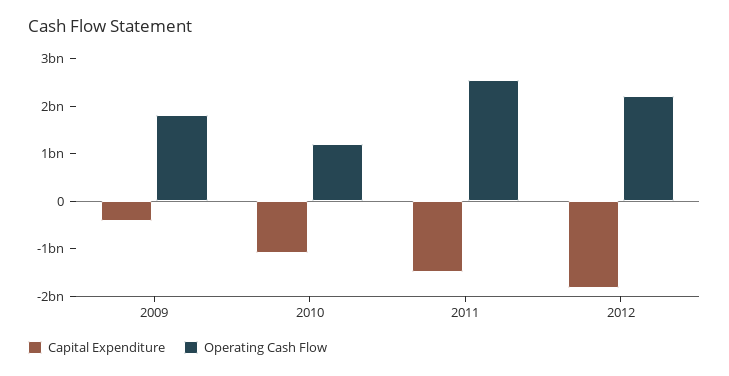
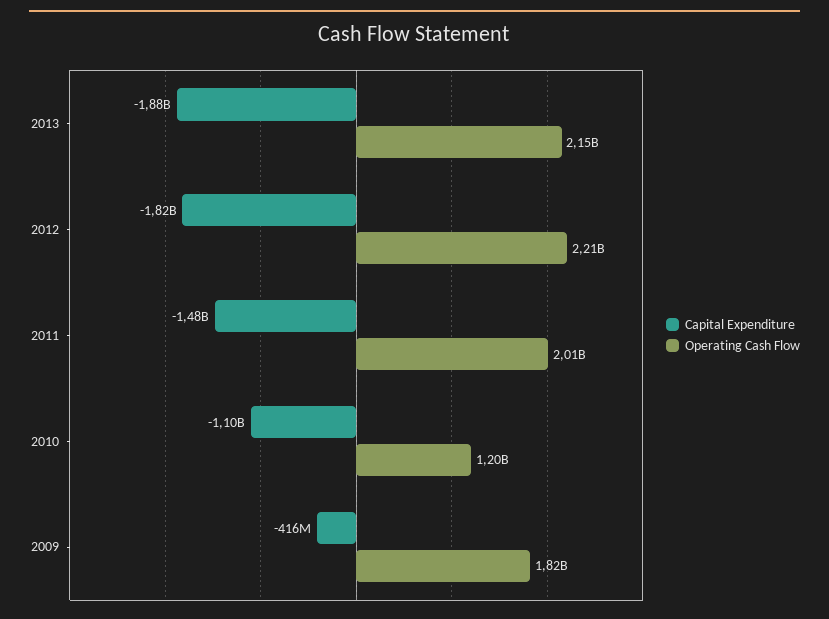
Operating Cash Flow, 2011: 2600000000 -> 2010000000
Capital Expenditure, 2013: none -> -1880000000
Operating Cash Flow, 2013: none -> 2150000000

